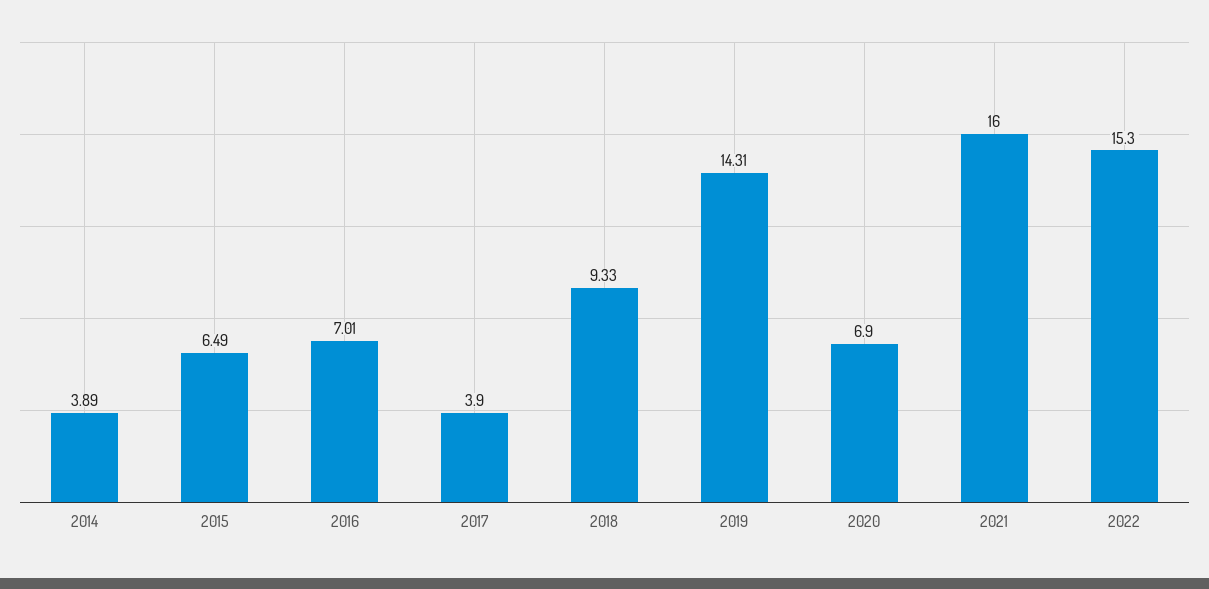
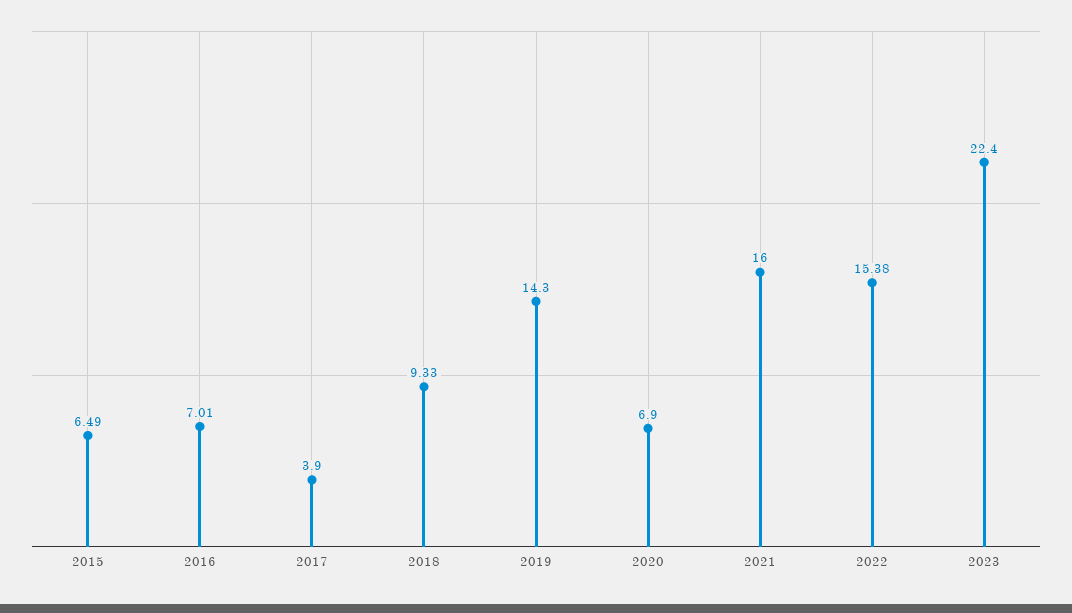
2014: 3.89 -> none
2019: 14.31 -> 14.3
2022: 15.3 -> 15.38
2023: none -> 22.4

